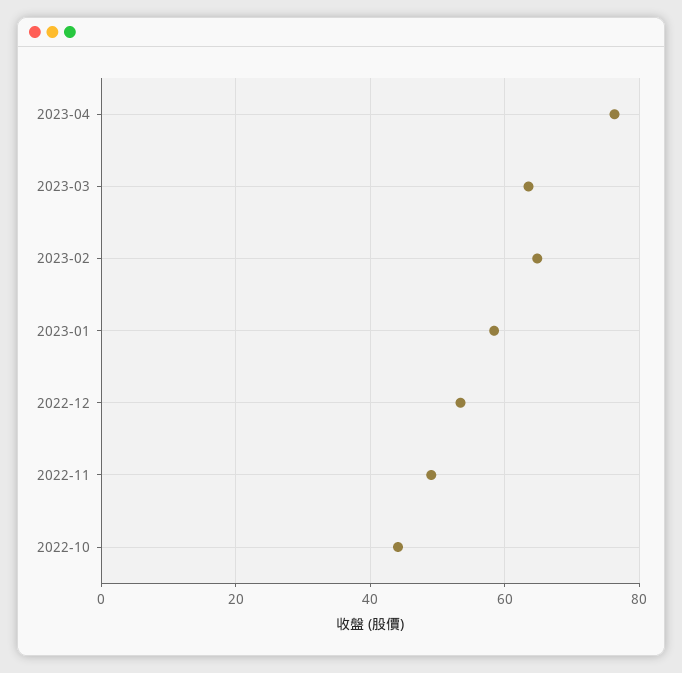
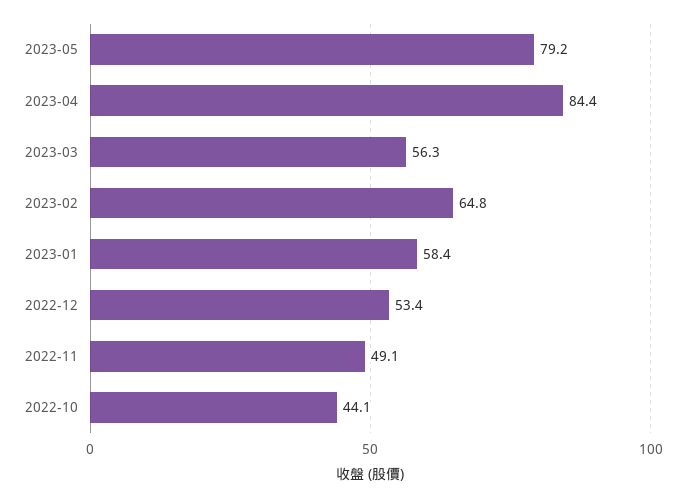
2023-04: 76 -> 84.4
2023-03: 64 -> 56.3
2023-05: none -> 79.2

